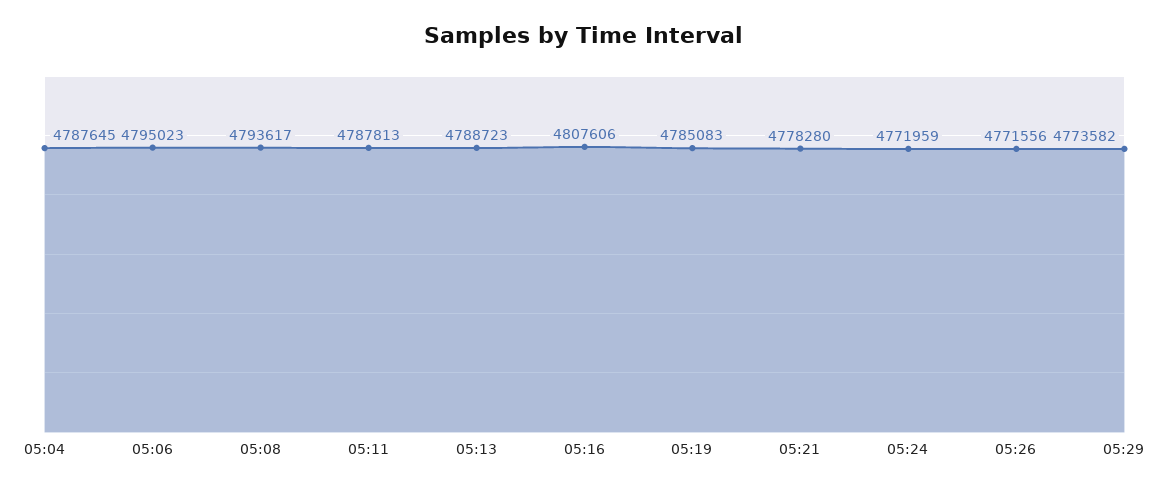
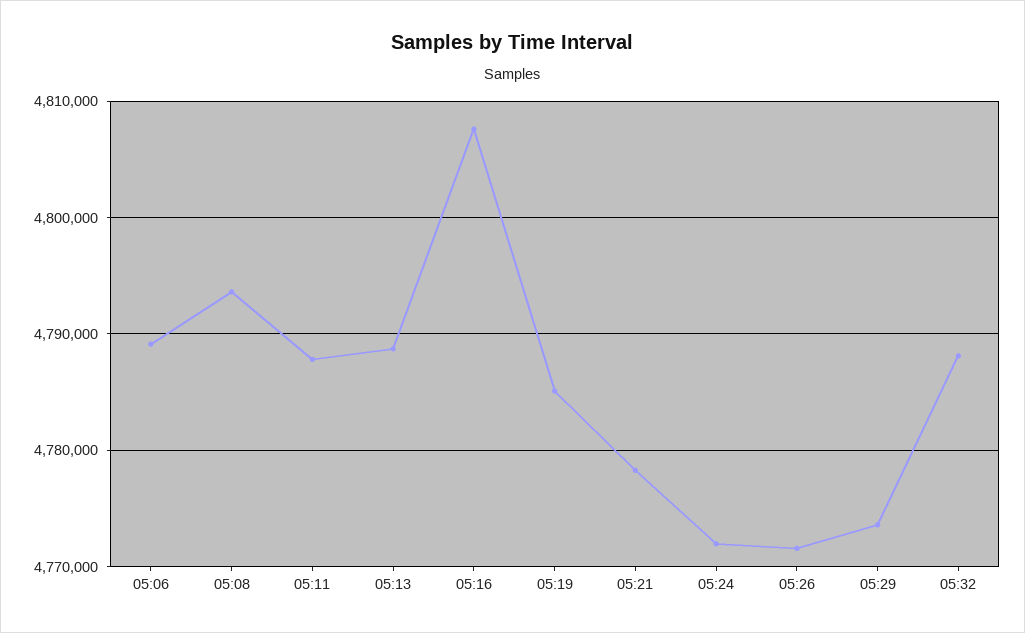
05:04: 4787645 -> none
05:06: 4795023 -> 4789000
05:32: none -> 4788000

